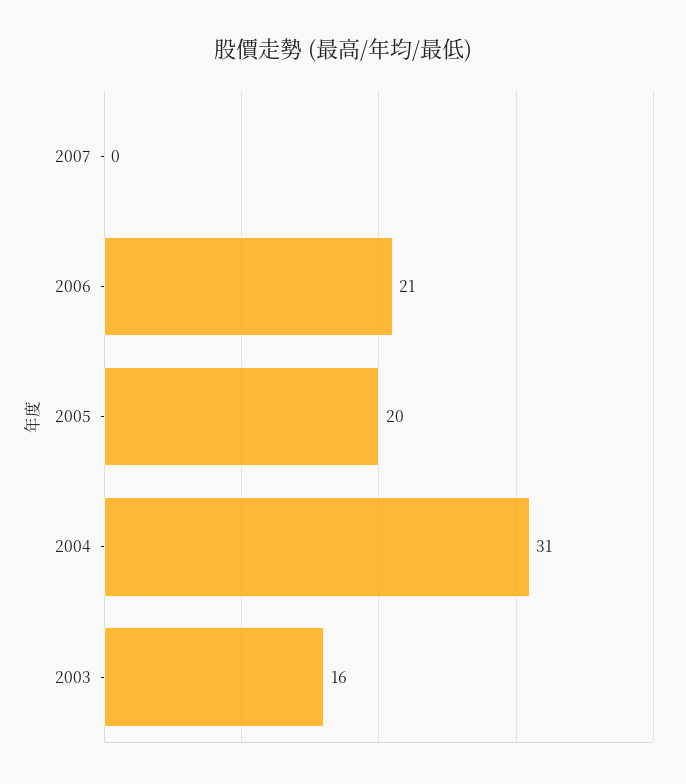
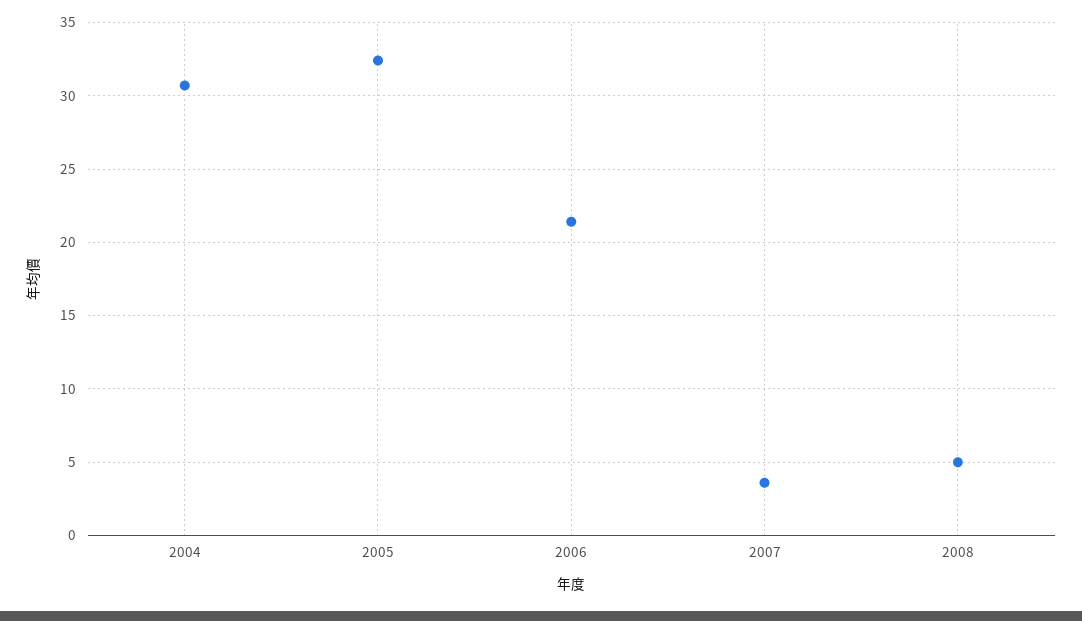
2007: 0 -> 3.5
2005: 20 -> 32.5
2003: 16 -> none
2008: none -> 5

